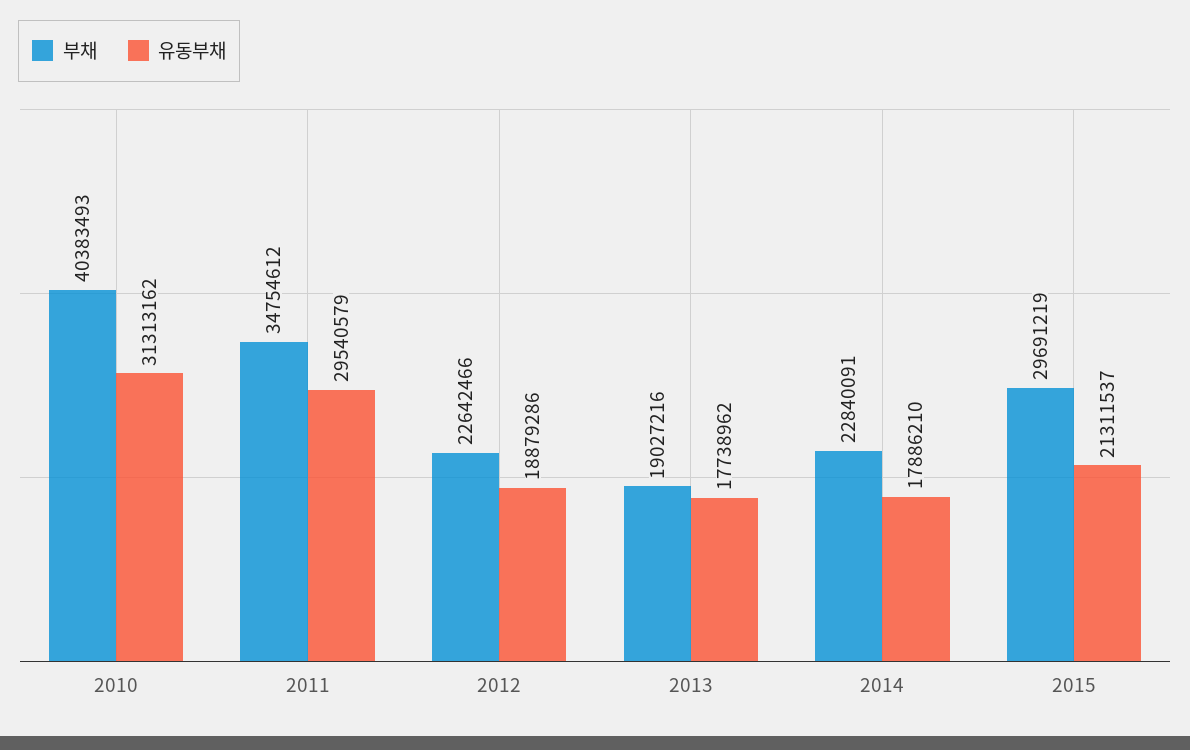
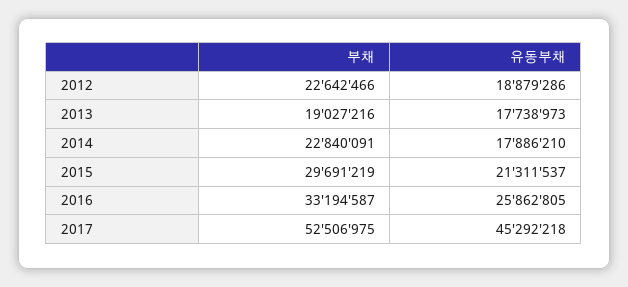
부채, 2010: 40383493 -> none
유동부채, 2010: 31313162 -> none
부채, 2011: 34754612 -> none
유동부채, 2011: 29540579 -> none
유동부채, 2013: 17738962 -> 17738973
부채, 2016: none -> 33194587
유동부채, 2016: none -> 25862805
부채, 2017: none -> 52506975
유동부채, 2017: none -> 45292218

